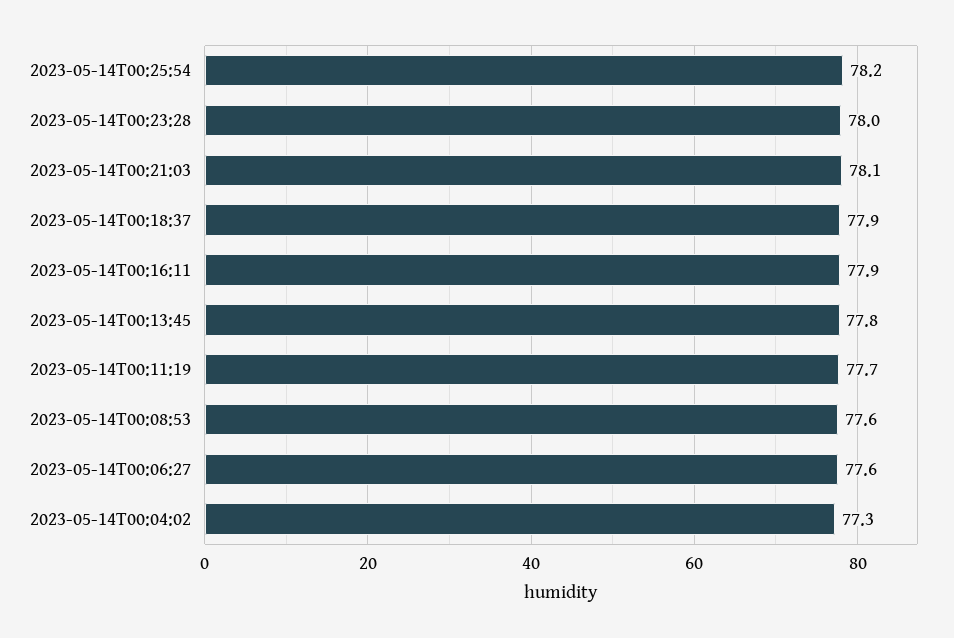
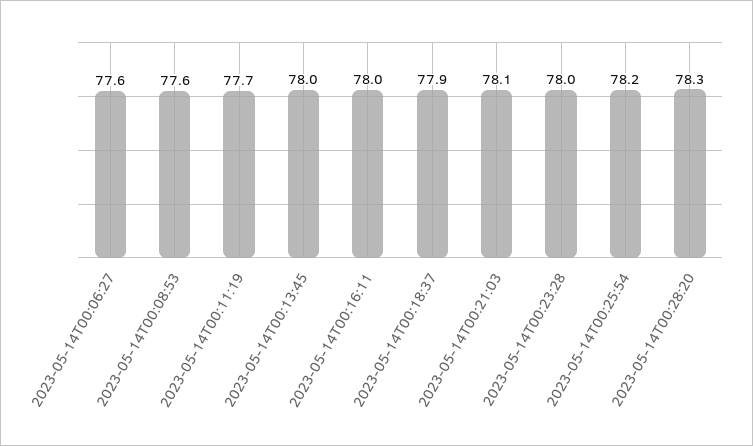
2023-05-14T00:16:11: 77.9 -> 78
2023-05-14T00:13:45: 77.8 -> 78
2023-05-14T00:04:02: 77.3 -> none
2023-05-14T00:28:20: none -> 78.3

